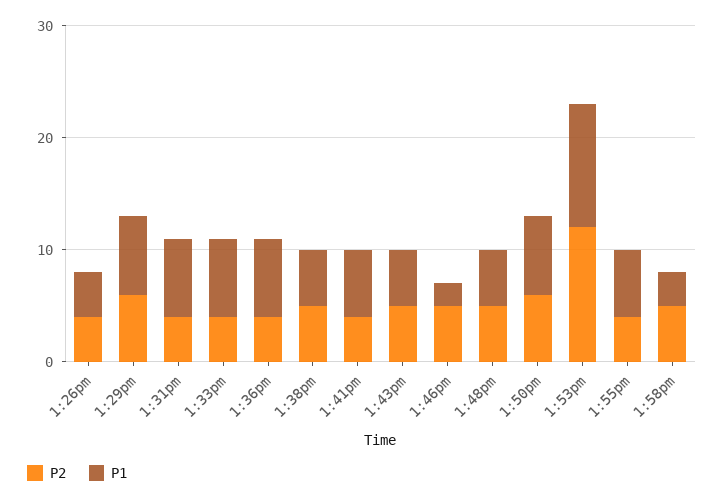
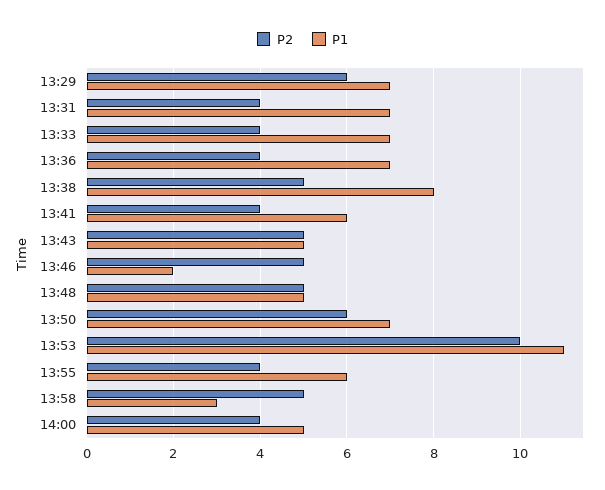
P2, 1:26pm: 4 -> none
P1, 1:26pm: 4 -> none
P1, 1:38pm: 5 -> 8
P2, 1:53pm: 12 -> 10
P2, 14:00: none -> 4
P1, 14:00: none -> 5

